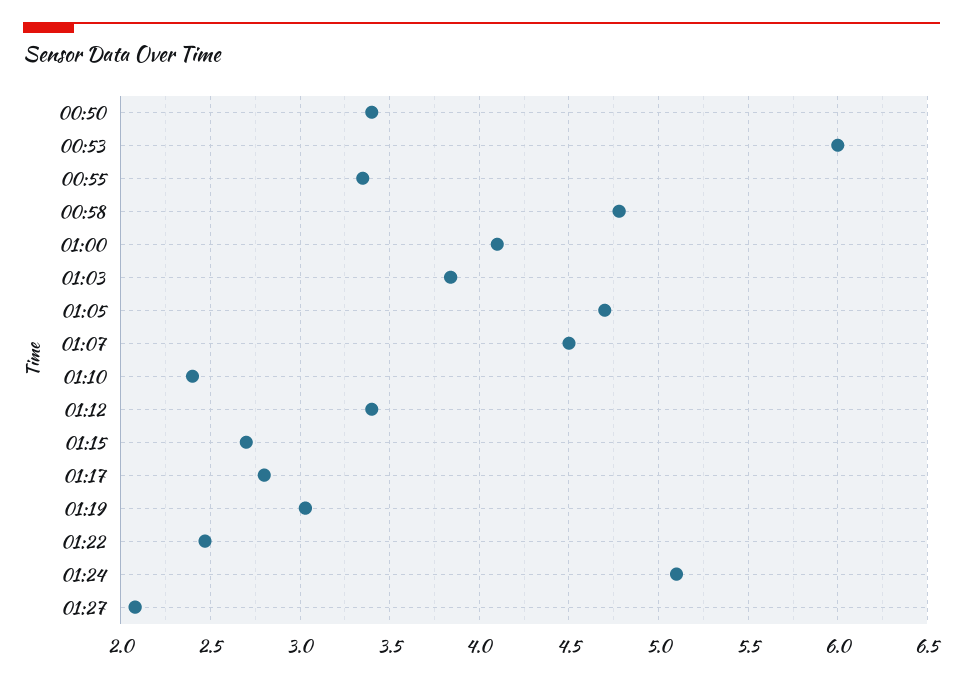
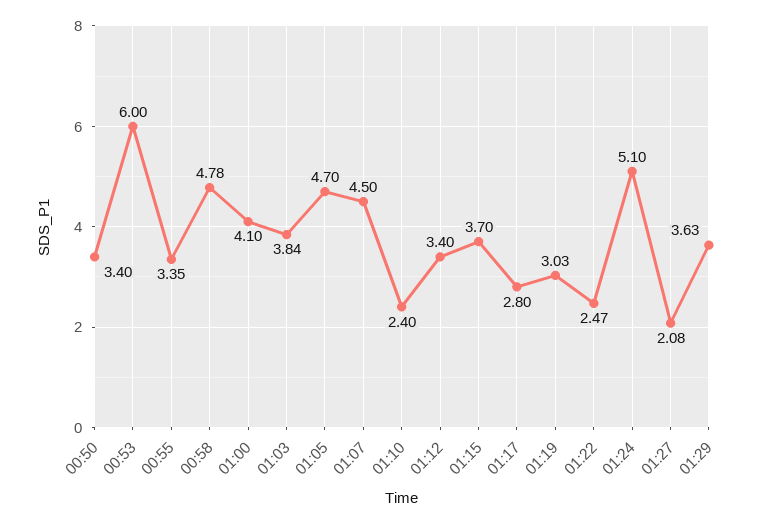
01:15: 2.7 -> 3.7
01:29: none -> 3.63

